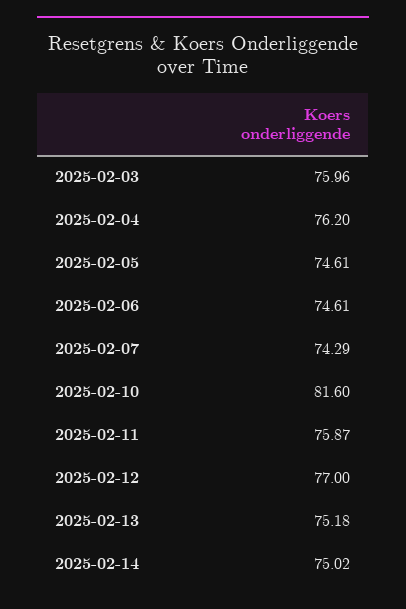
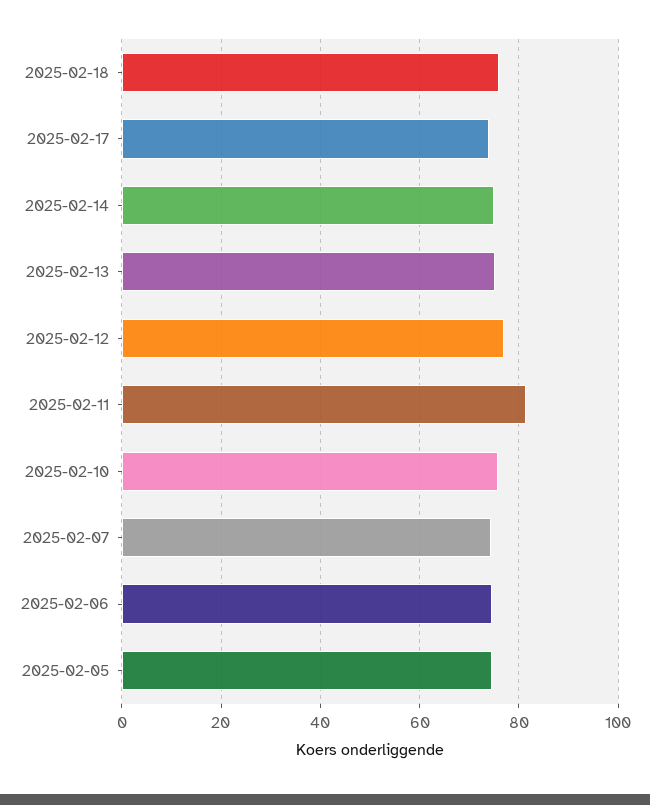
2025-02-03: 75.96 -> none
2025-02-04: 76.2 -> none
2025-02-10: 81.6 -> 76
2025-02-11: 75.87 -> 82
2025-02-18: none -> 76
2025-02-17: none -> 74

